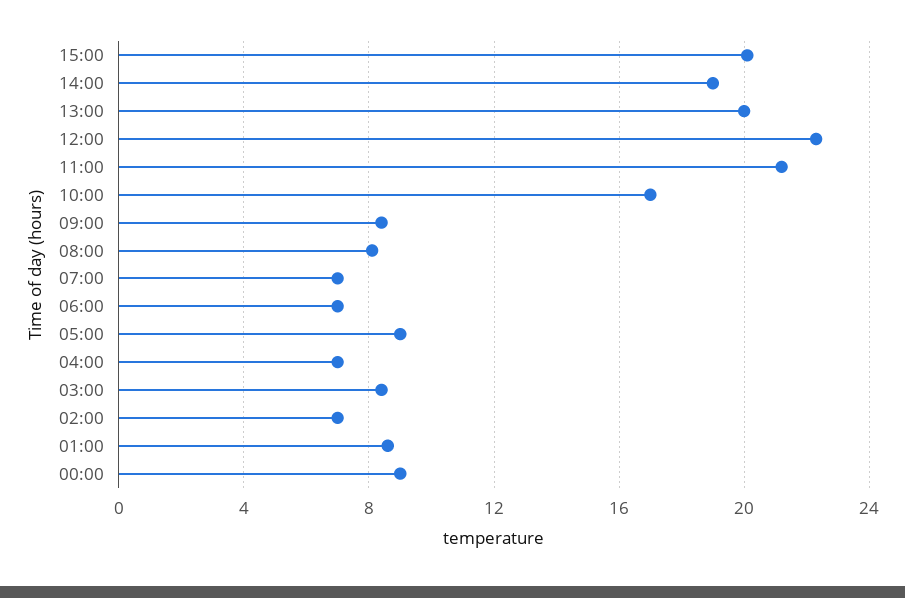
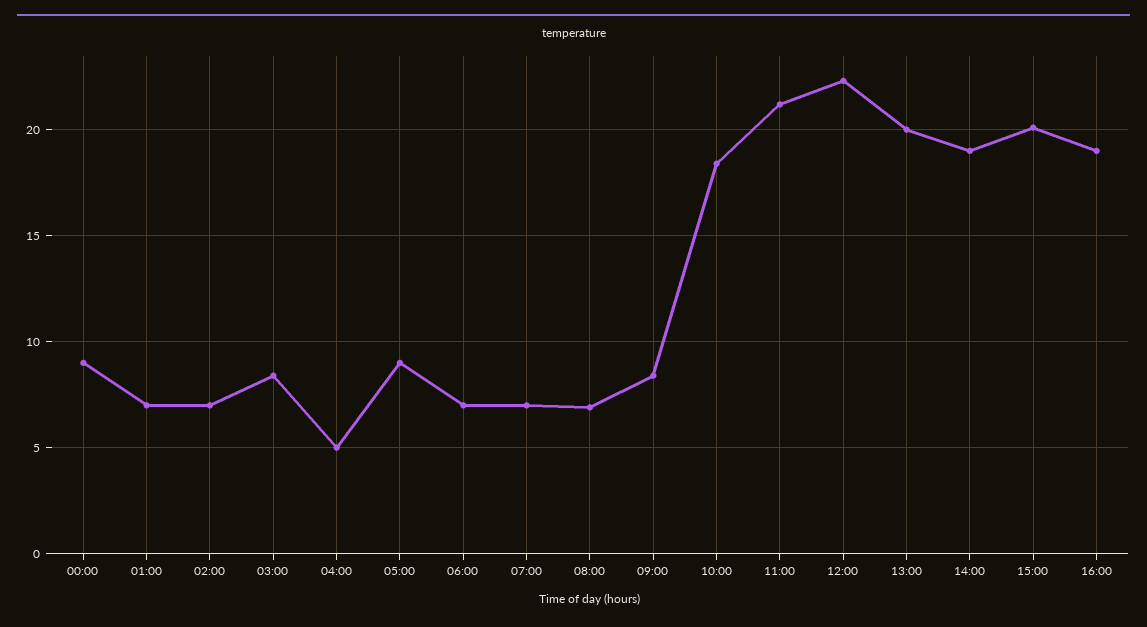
10:00: 17 -> 18.5
08:00: 8 -> 7
04:00: 7 -> 5
01:00: 8.5 -> 7
16:00: none -> 19

